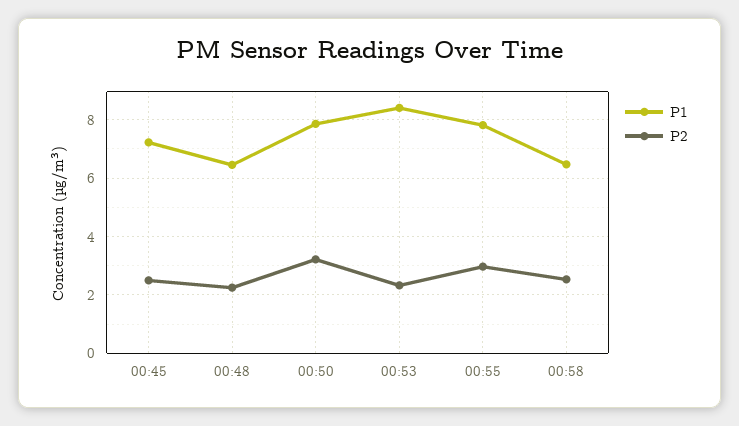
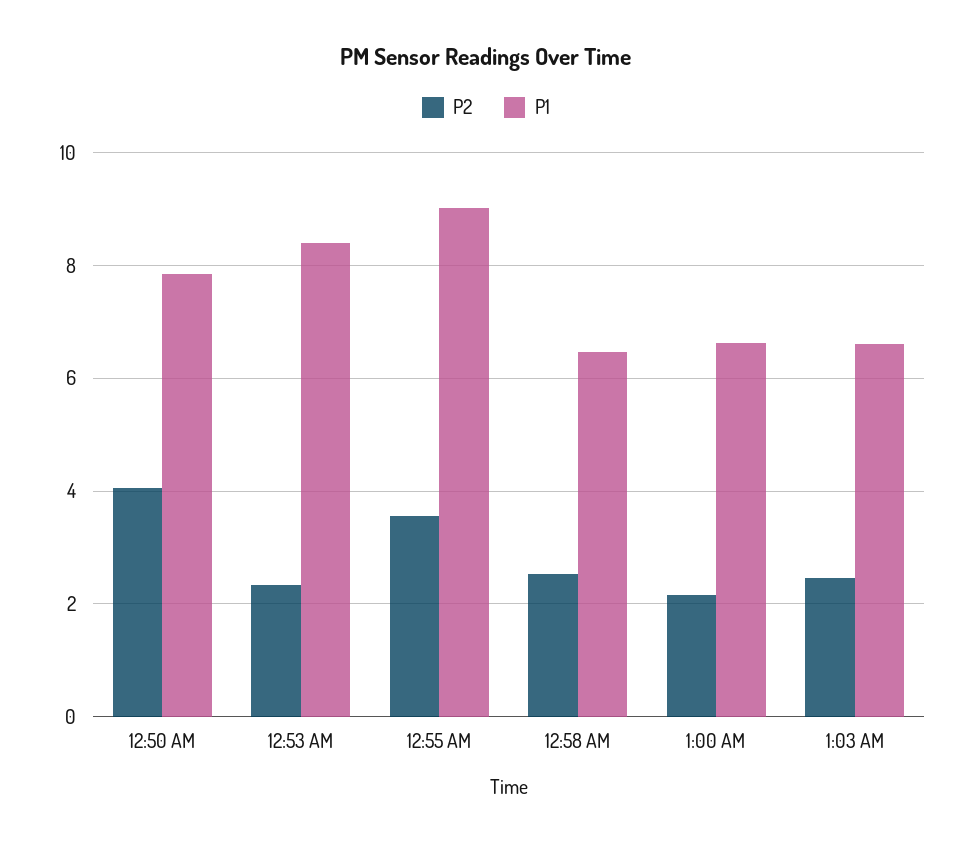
P1, 00:45: 7.25 -> none
P2, 00:45: 2.5 -> none
P1, 00:48: 6.5 -> none
P2, 00:48: 2.25 -> none
P2, 00:50: 3.25 -> 4
P1, 00:55: 7.75 -> 9
P2, 00:55: 3 -> 3.6
P2, 1:00 AM: none -> 2.2
P1, 1:00 AM: none -> 6.6
P2, 1:03 AM: none -> 2.4
P1, 1:03 AM: none -> 6.6

